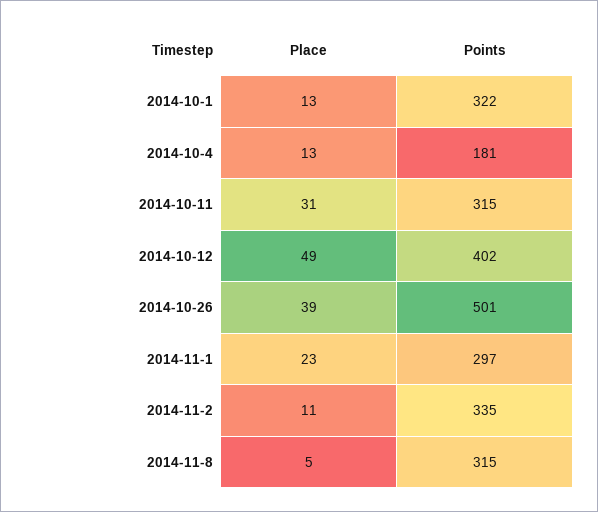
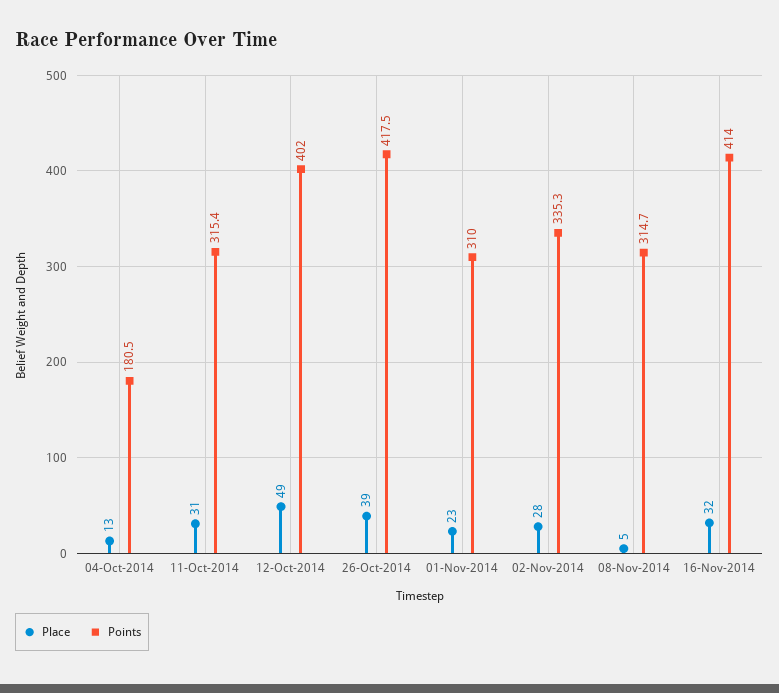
Place, 2014-10-1: 13 -> none
Points, 2014-10-1: 322 -> none
Points, 2014-10-26: 501 -> 417.5
Points, 2014-11-1: 297 -> 310
Place, 2014-11-2: 11 -> 28
Place, 16-Nov-2014: none -> 32
Points, 16-Nov-2014: none -> 414

